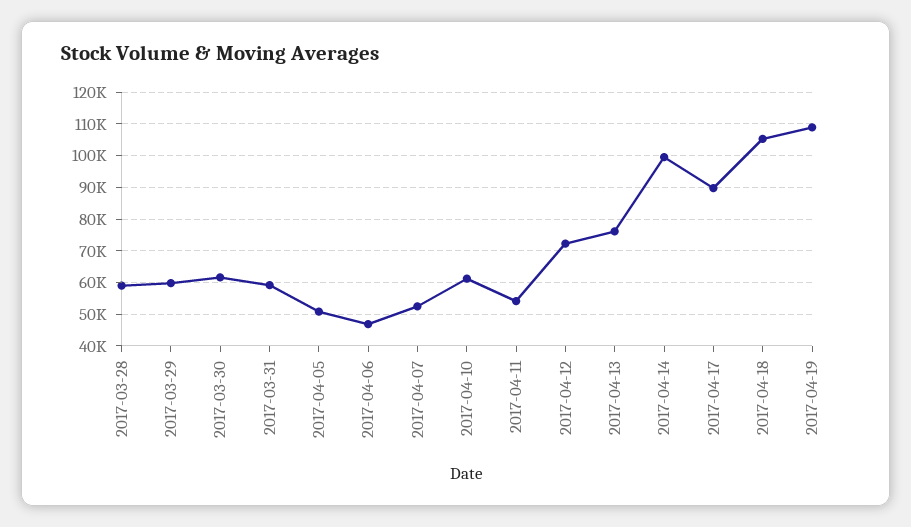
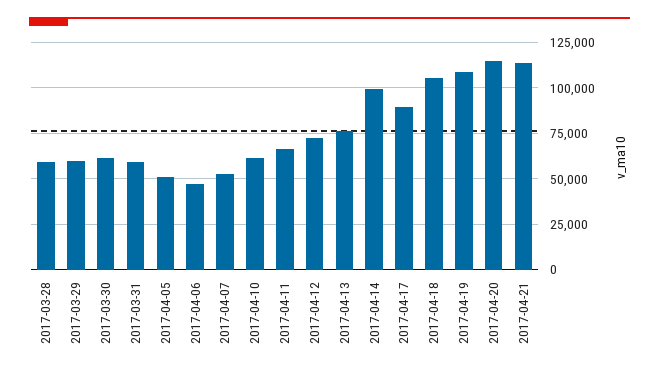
2017-04-11: 54000 -> 65000
2017-04-20: none -> 115000
2017-04-21: none -> 115000

